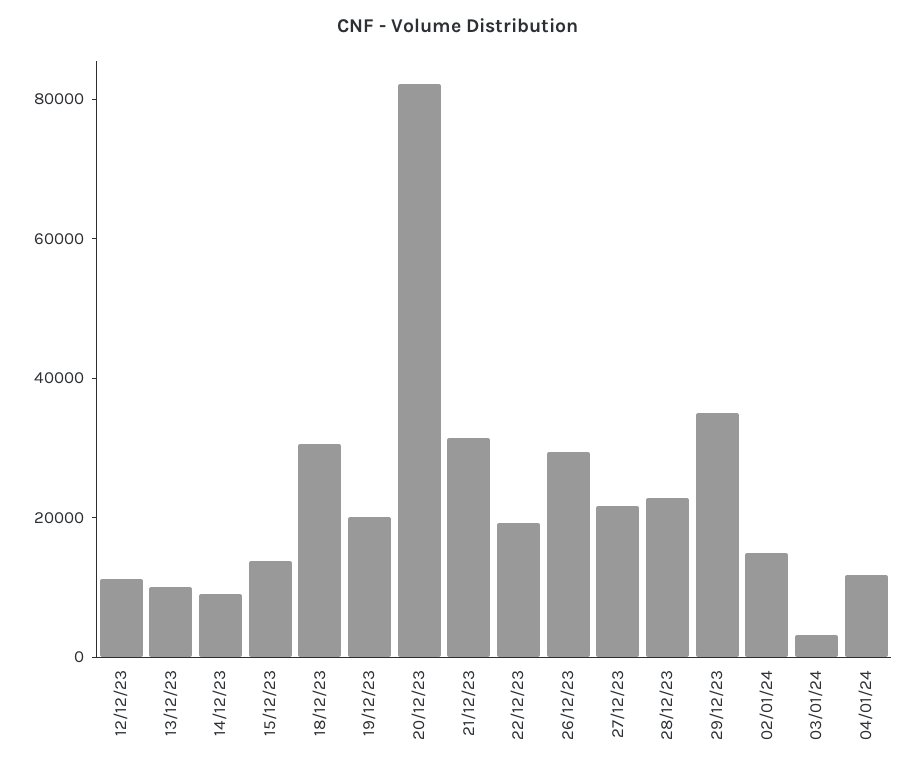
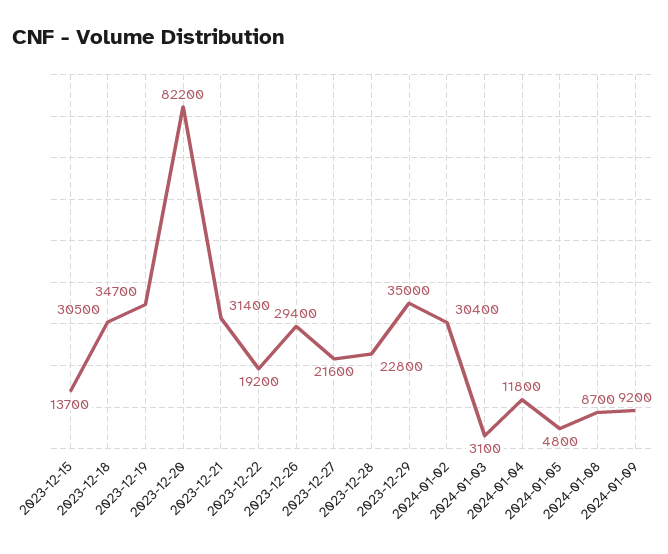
12/12/23: 10000 -> none
13/12/23: 10000 -> none
14/12/23: 10000 -> none
19/12/23: 20000 -> 34700
02/01/24: 15000 -> 30400
2024-01-05: none -> 4800
2024-01-08: none -> 8700
2024-01-09: none -> 9200

